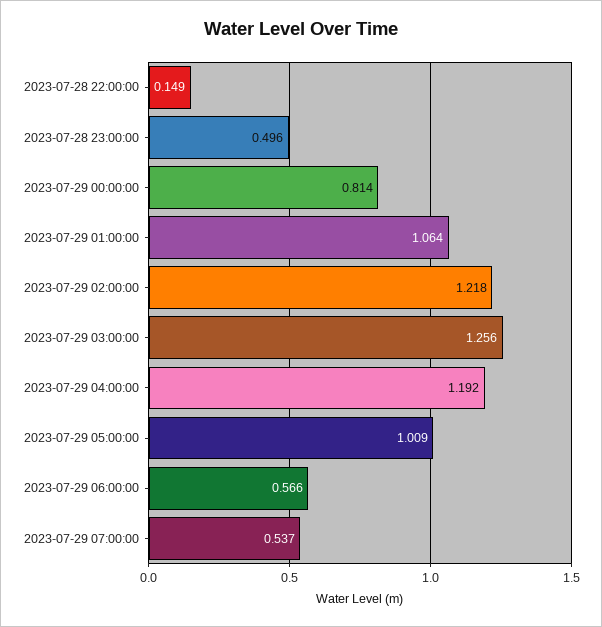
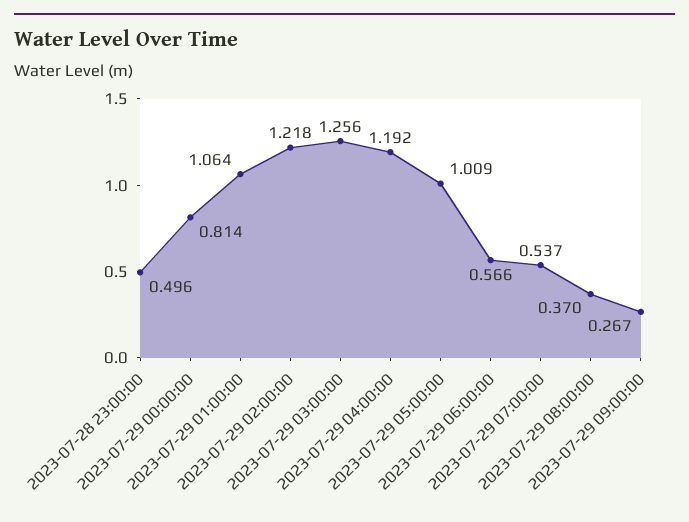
2023-07-28 22:00:00: 0.149 -> none
2023-07-29 08:00:00: none -> 0.37
2023-07-29 09:00:00: none -> 0.267

